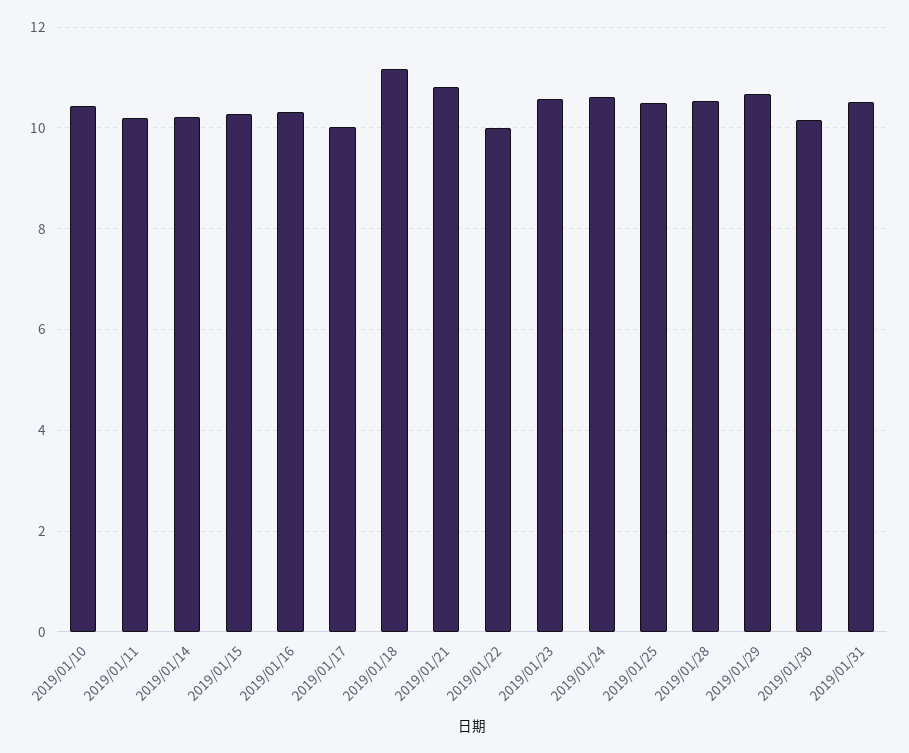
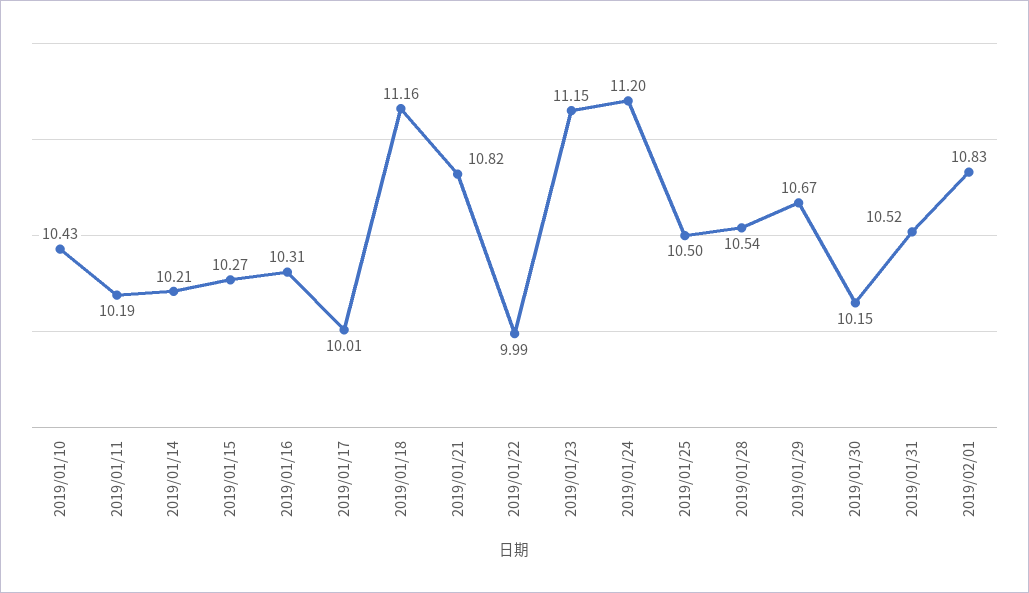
2019/01/23: 10.6 -> 11.15
2019/01/24: 10.6 -> 11.2
2019/02/01: none -> 10.83

